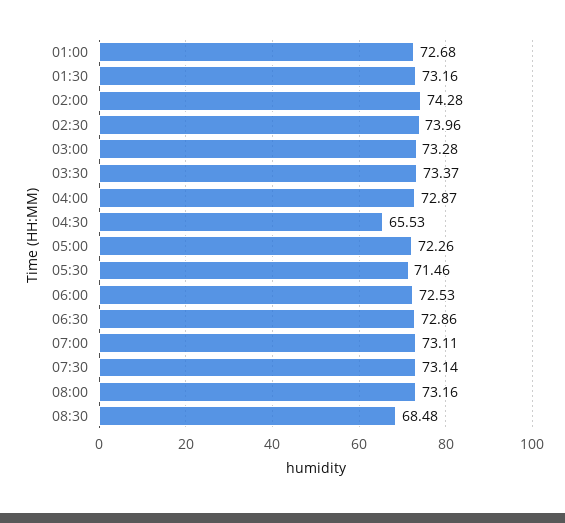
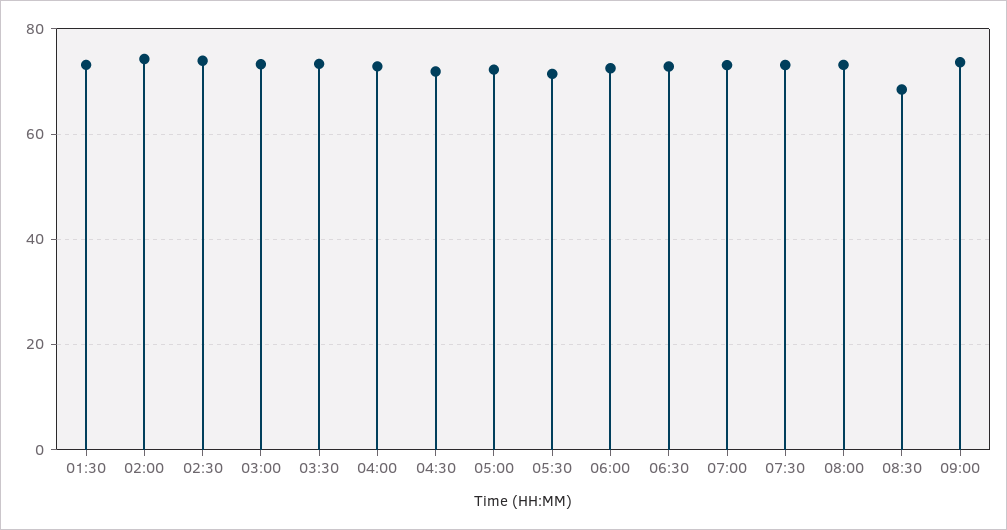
01:00: 72.68 -> none
04:30: 65.53 -> 72
09:00: none -> 74

